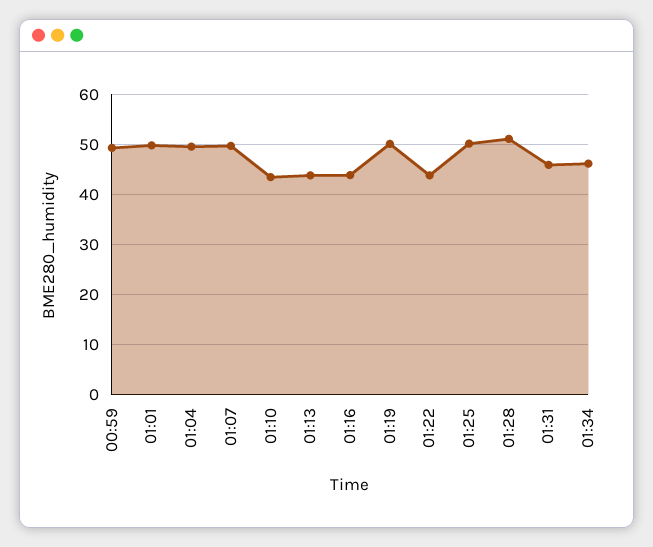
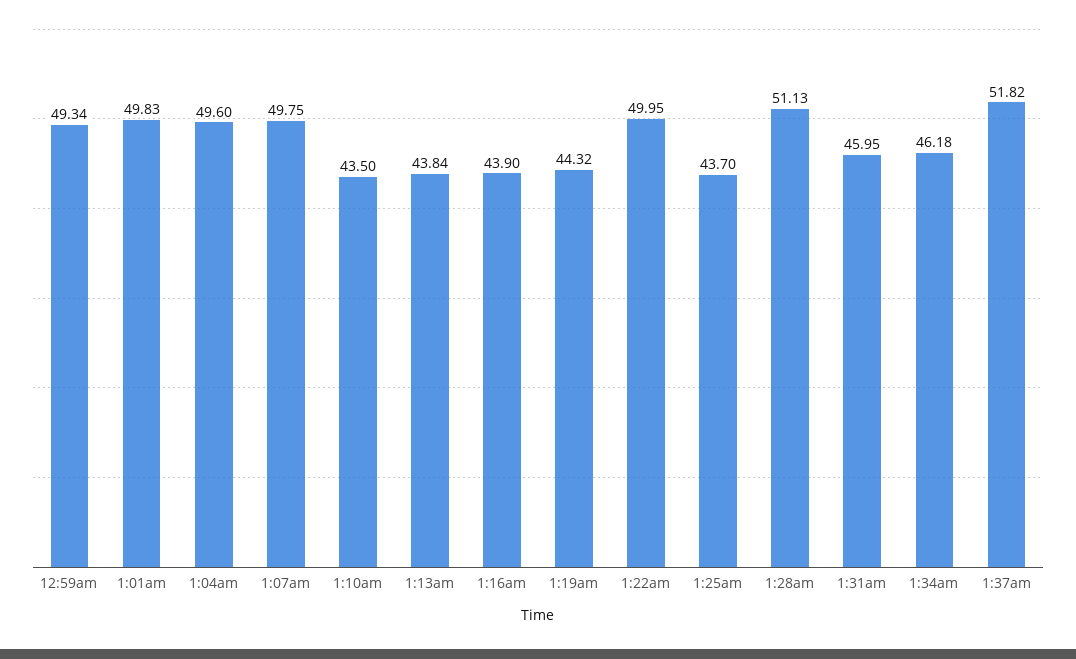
01:19: 50 -> 44.32
01:22: 44 -> 49.95
01:25: 50 -> 43.7
1:37am: none -> 51.82

